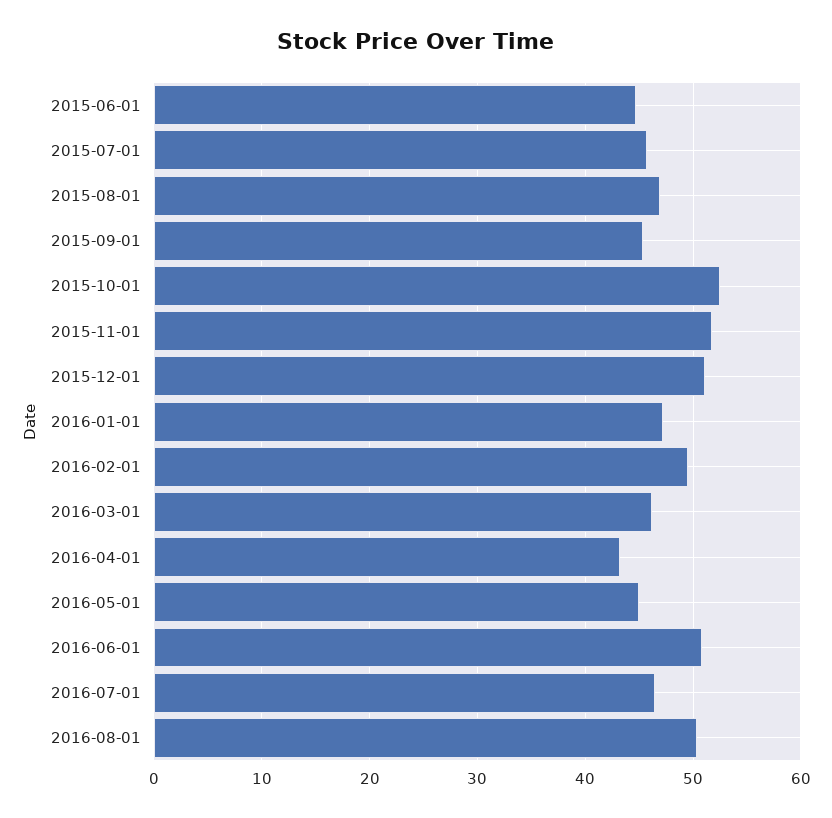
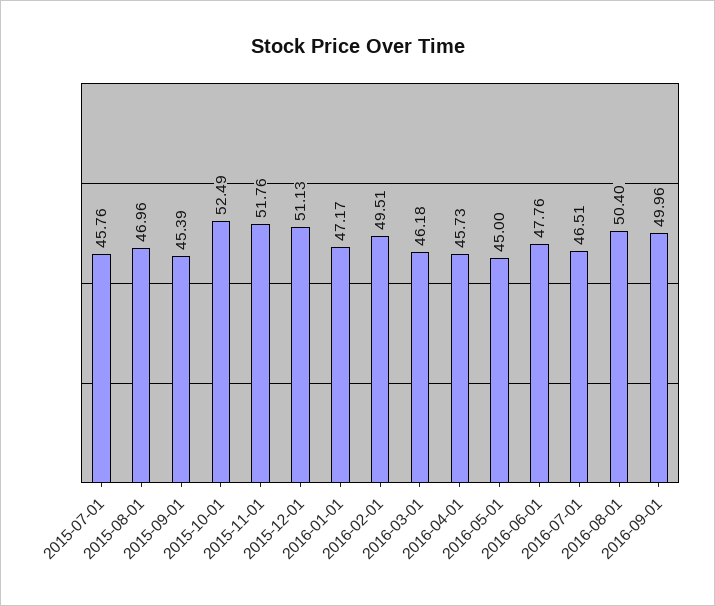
2015-06-01: 45 -> none
2016-04-01: 43 -> 45.73
2016-06-01: 51 -> 47.76
2016-09-01: none -> 49.96

